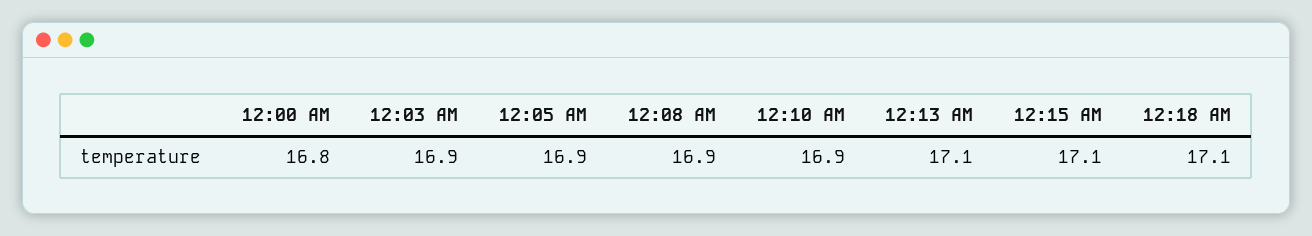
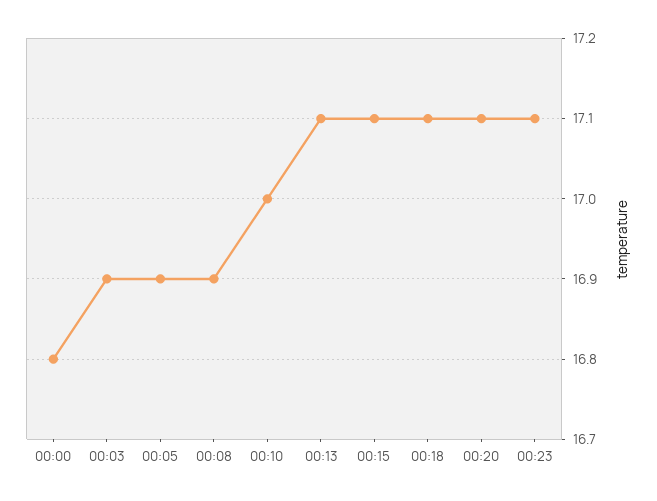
12:10 AM: 16.9 -> 17
00:20: none -> 17.1
00:23: none -> 17.1

